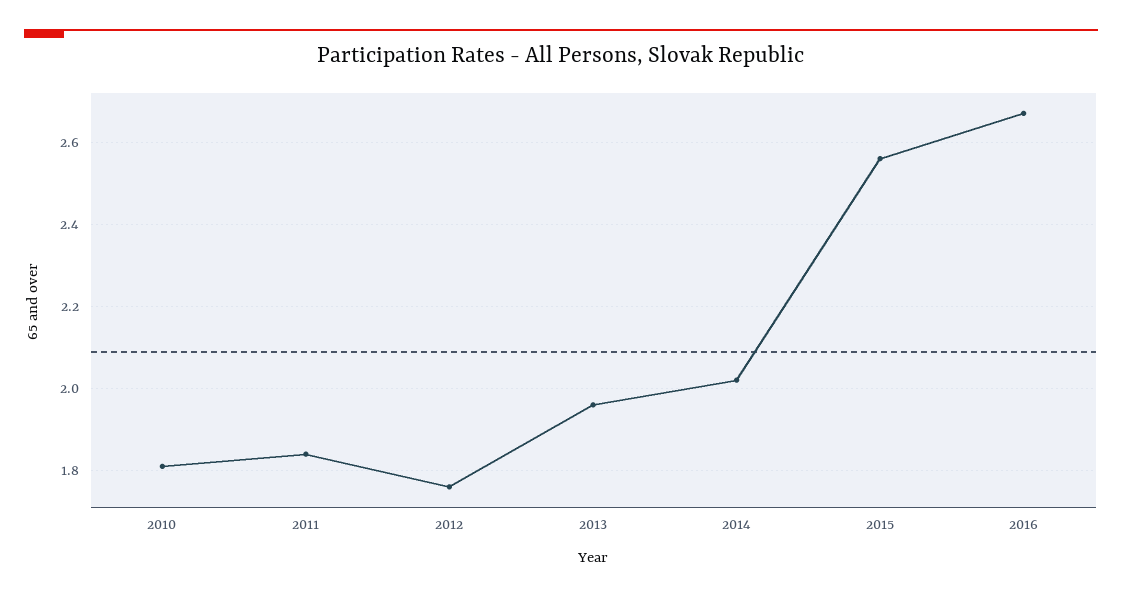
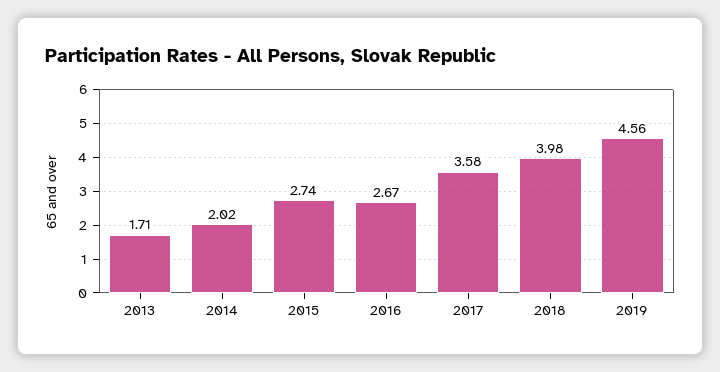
2010: 1.8 -> none
2011: 1.85 -> none
2012: 1.75 -> none
2013: 1.95 -> 1.71
2015: 2.55 -> 2.74
2017: none -> 3.58
2018: none -> 3.98
2019: none -> 4.56

